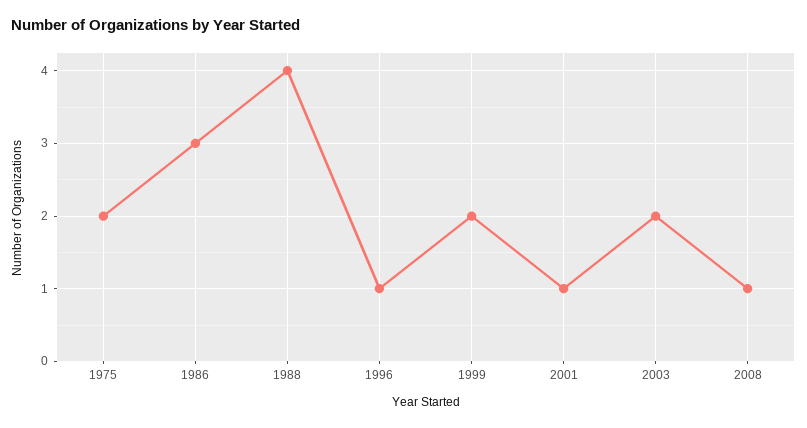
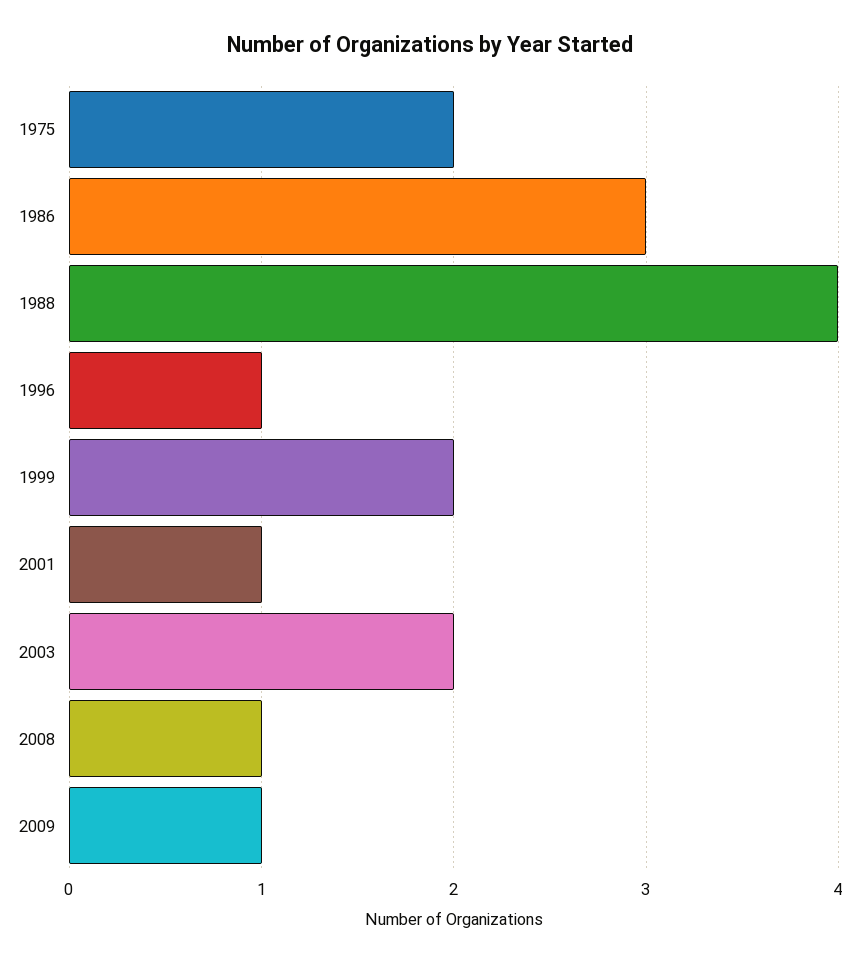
2009: none -> 1

